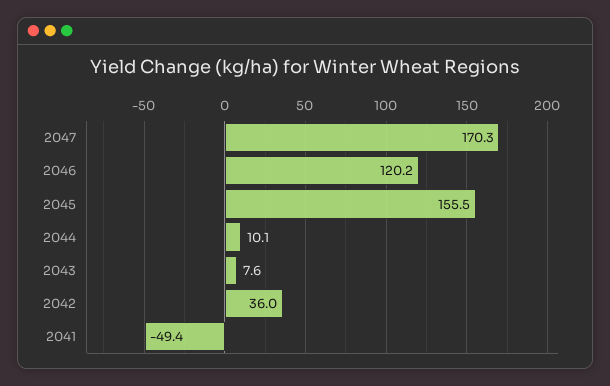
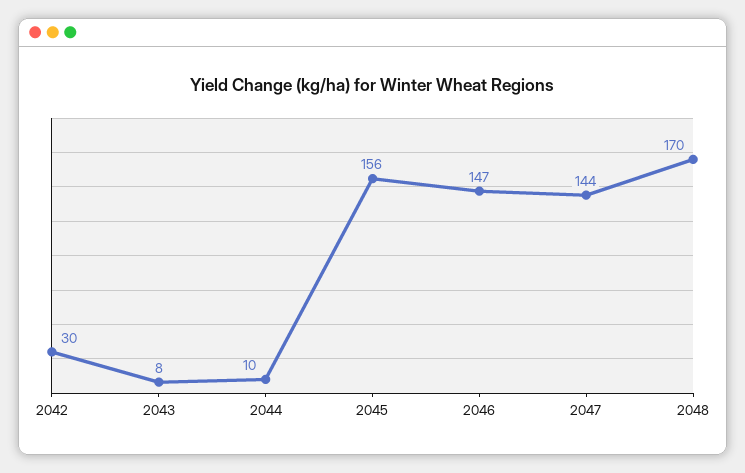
2047: 170.3 -> 144
2046: 120.2 -> 147
2042: 36 -> 30
2041: -49.4 -> none
2048: none -> 170

